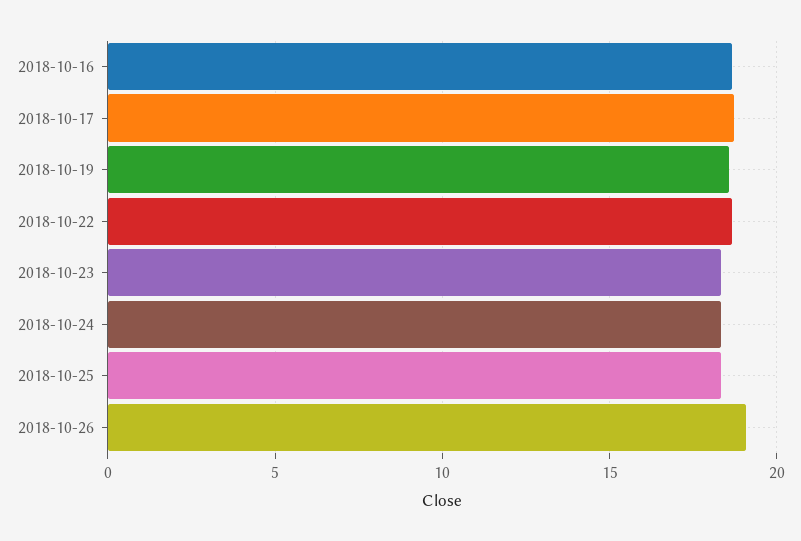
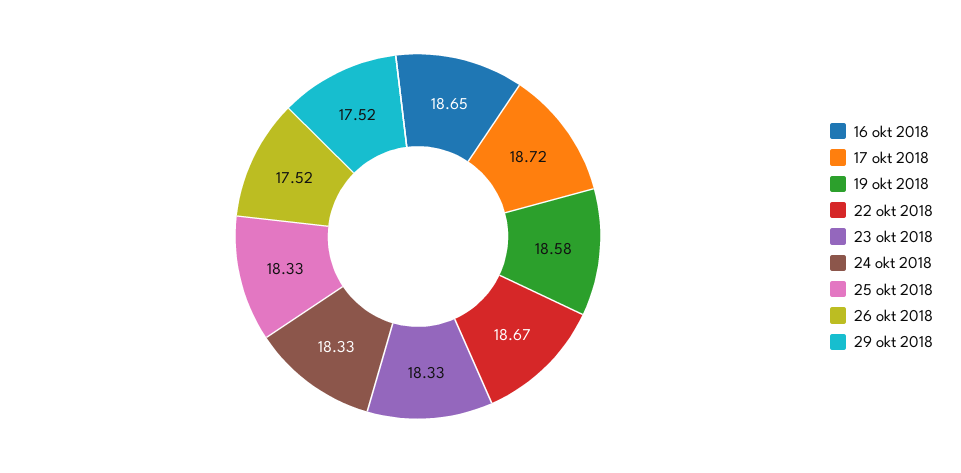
2018-10-26: 19 -> 17.52
29 okt 2018: none -> 17.52

